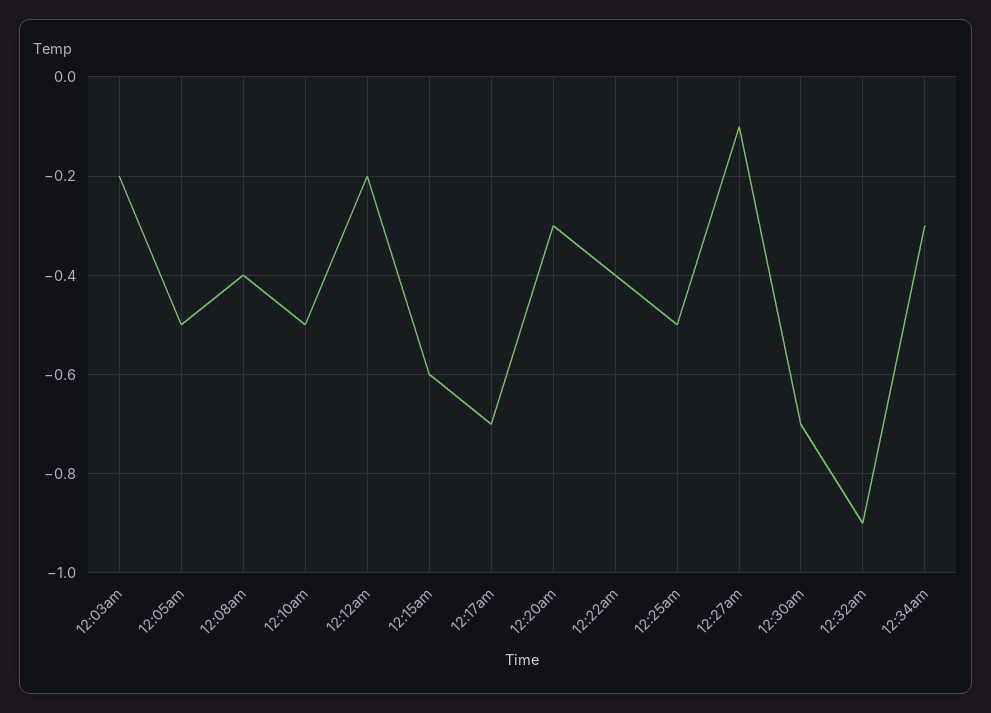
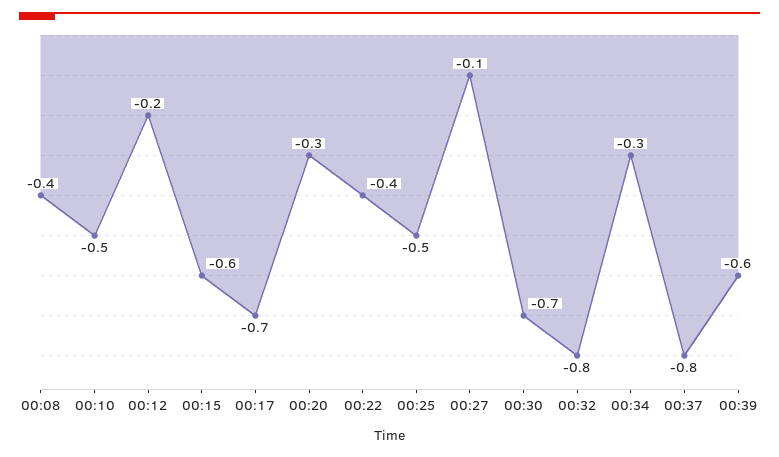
12:03am: -0.2 -> none
12:05am: -0.5 -> none
12:32am: -0.9 -> -0.8
00:37: none -> -0.8
00:39: none -> -0.6

